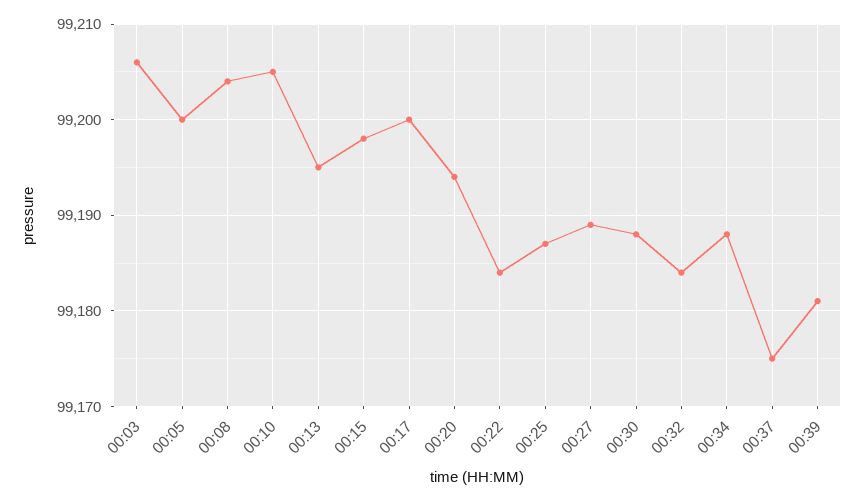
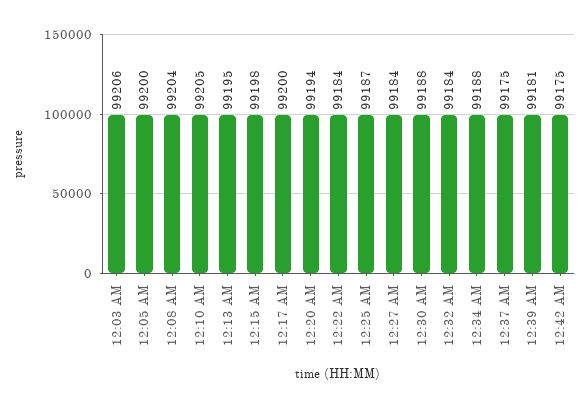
00:27: 99189 -> 99184
12:42 AM: none -> 99175

